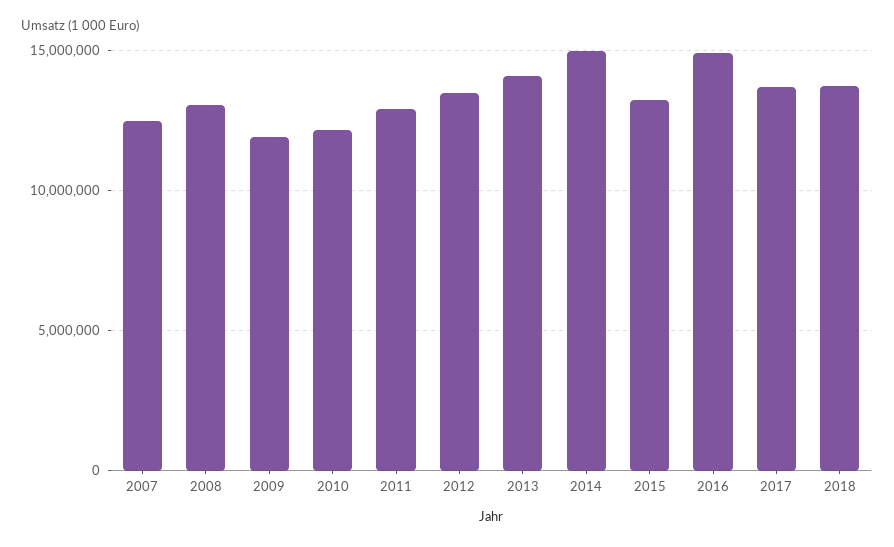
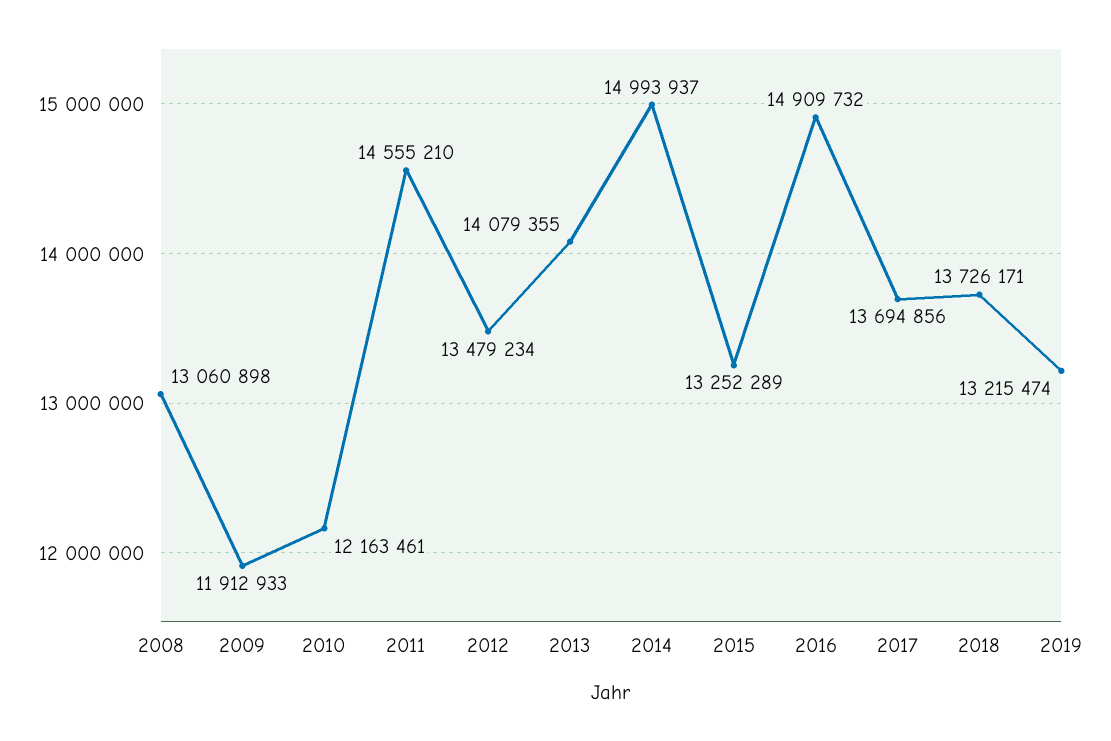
2007: 12500000 -> none
2011: 13000000 -> 14555210
2019: none -> 13215474

